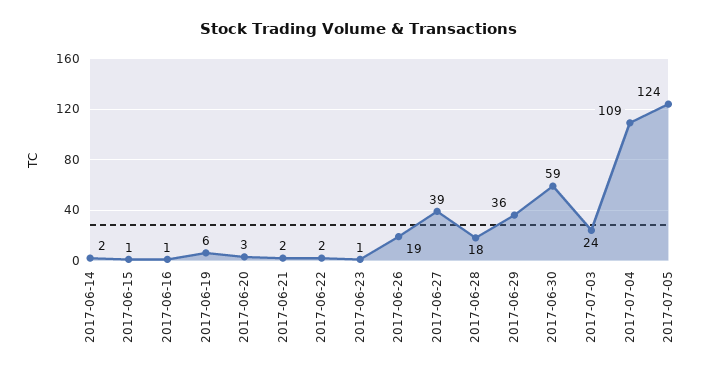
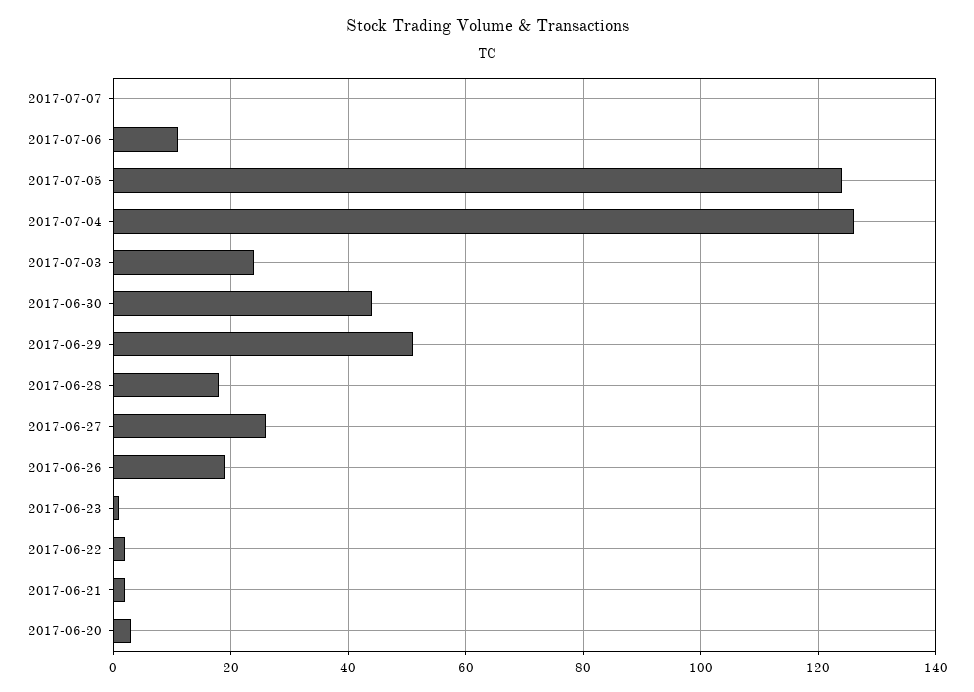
2017-06-14: 2 -> none
2017-06-15: 1 -> none
2017-06-16: 1 -> none
2017-06-19: 6 -> none
2017-06-27: 39 -> 25
2017-06-29: 36 -> 50
2017-06-30: 59 -> 45
2017-07-04: 109 -> 125
2017-07-07: none -> 0
2017-07-06: none -> 10

